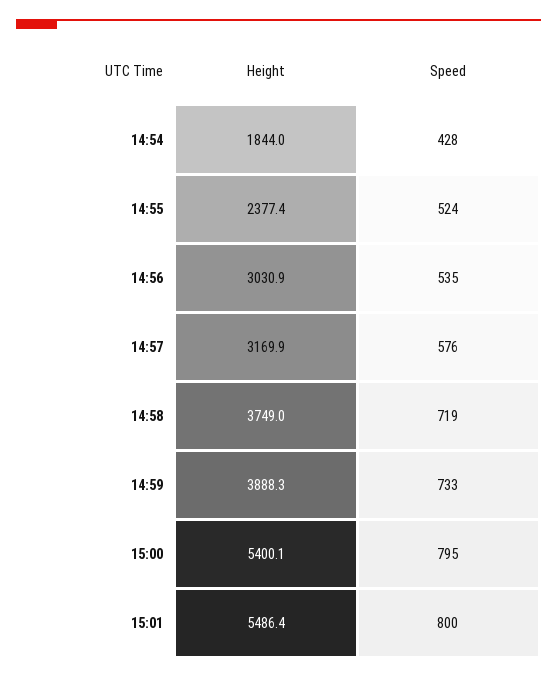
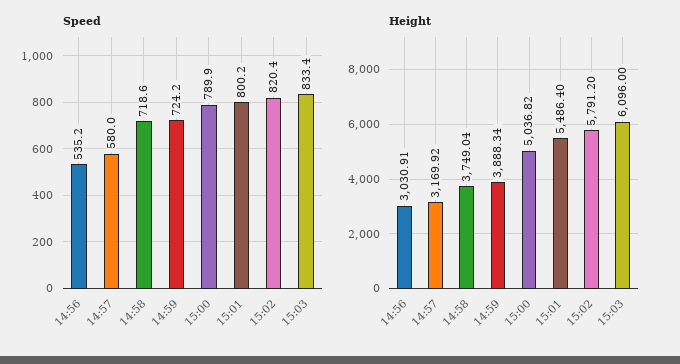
Height, 14:54: 1844 -> none
Speed, 14:54: 428 -> none
Height, 14:55: 2377.4 -> none
Speed, 14:55: 524 -> none
Speed, 14:57: 576 -> 580
Speed, 14:59: 733 -> 724.2
Height, 15:00: 5400.1 -> 5036.82
Speed, 15:00: 795 -> 789.9
Speed, 15:02: none -> 820.4
Speed, 15:03: none -> 833.4
Height, 15:02: none -> 5791.2
Height, 15:03: none -> 6096

